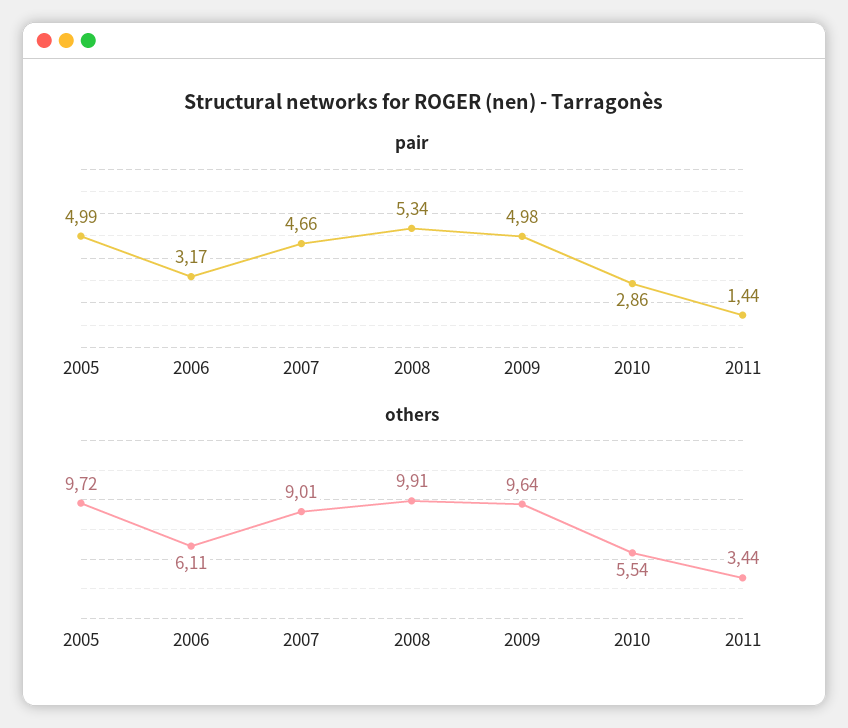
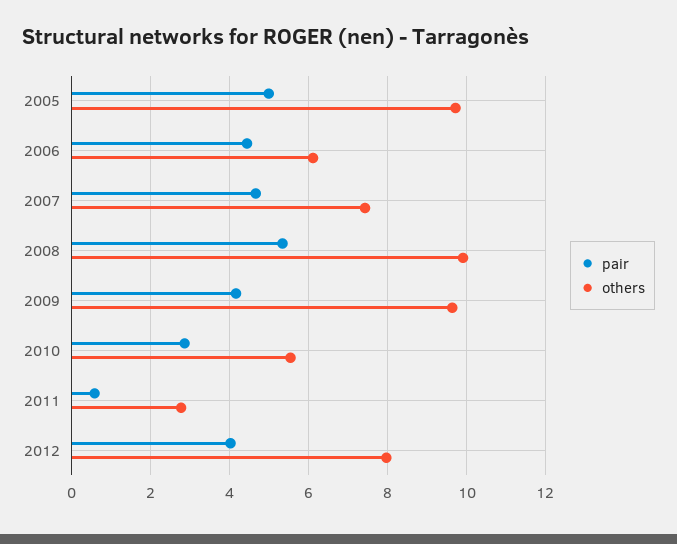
pair, 2006: 3.17 -> 4.4
pair, 2009: 4.98 -> 4.2
pair, 2011: 1.44 -> 0.6
others, 2007: 9.01 -> 7.4
others, 2011: 3.44 -> 2.8
pair, 2012: none -> 4
others, 2012: none -> 8

